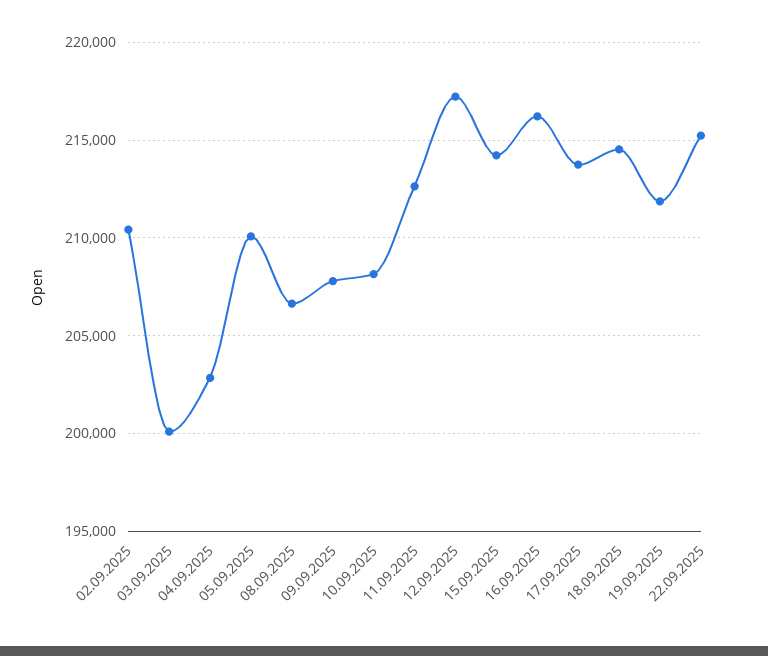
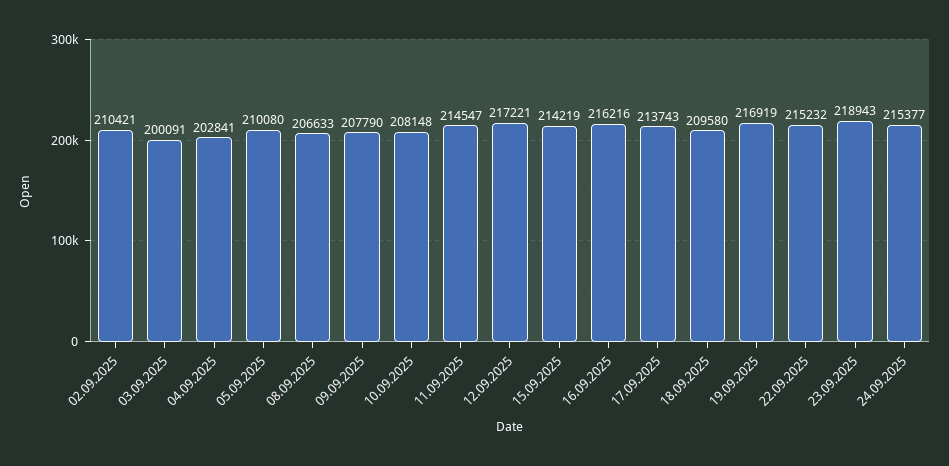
11.09.2025: 212500 -> 214547
18.09.2025: 214500 -> 209580
19.09.2025: 212000 -> 216919
23.09.2025: none -> 218943
24.09.2025: none -> 215377

